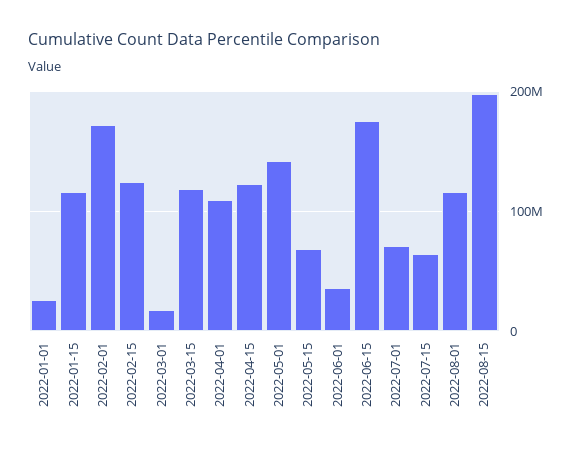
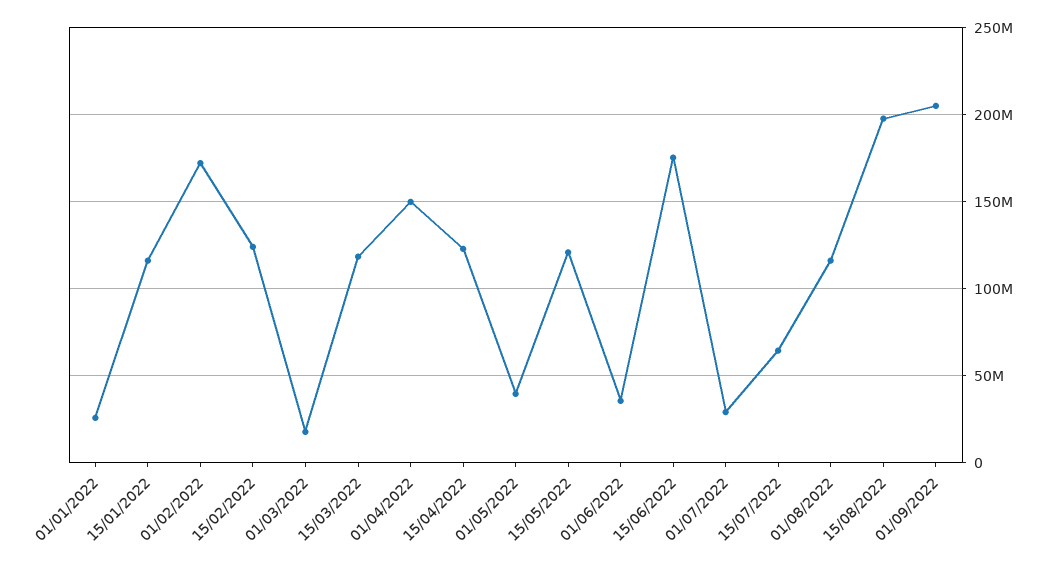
2022-04-01: 110000000 -> 150000000
2022-05-01: 140000000 -> 40000000
2022-05-15: 70000000 -> 120000000
2022-07-01: 70000000 -> 30000000
01/09/2022: none -> 205000000

